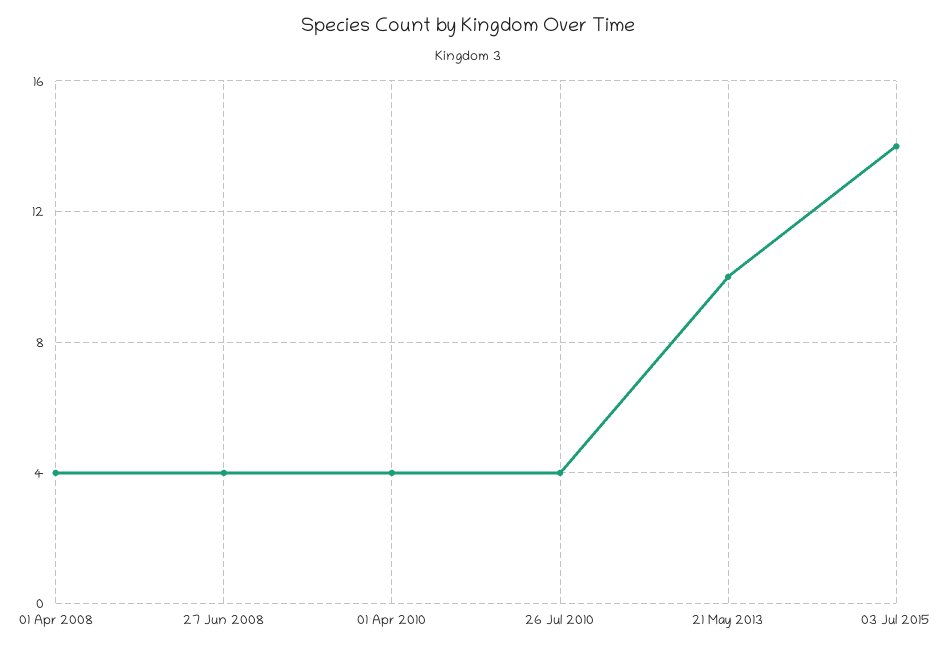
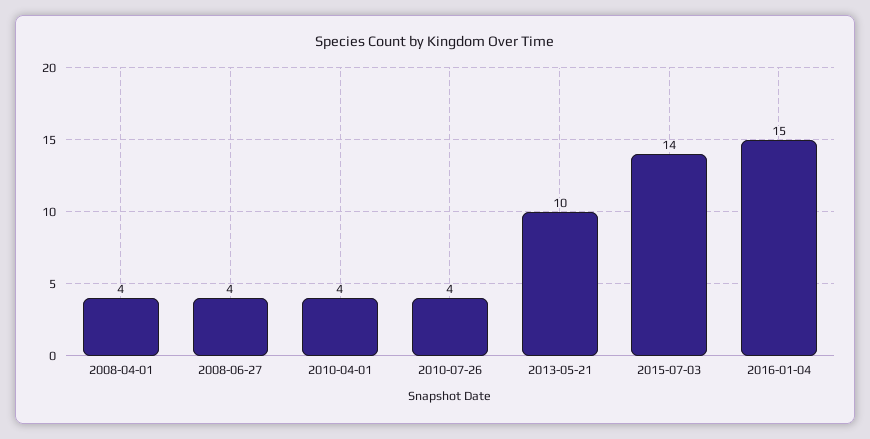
2016-01-04: none -> 15

